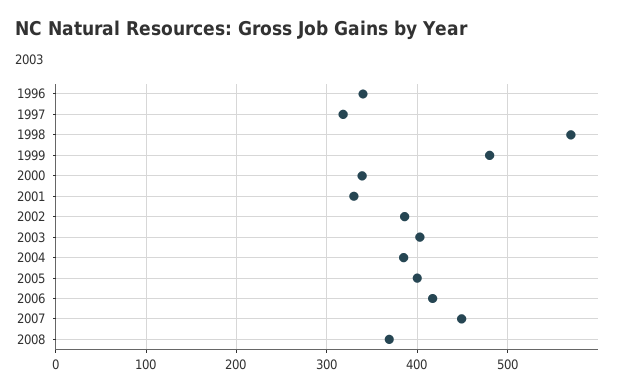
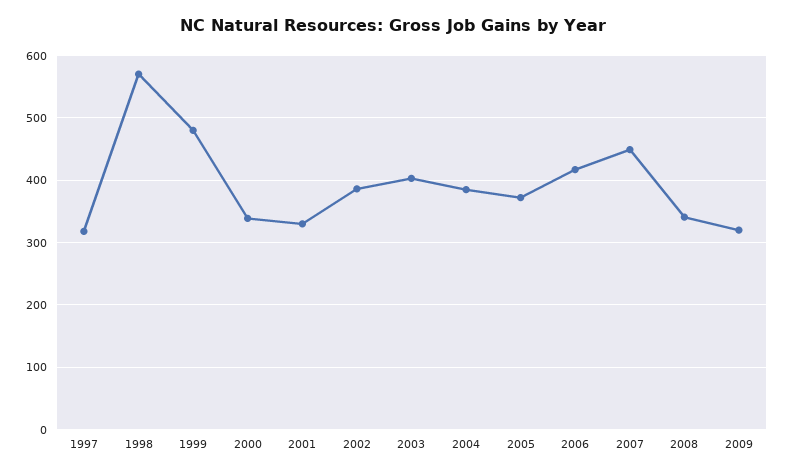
1996: 340 -> none
2005: 400 -> 370
2008: 370 -> 340
2009: none -> 320

